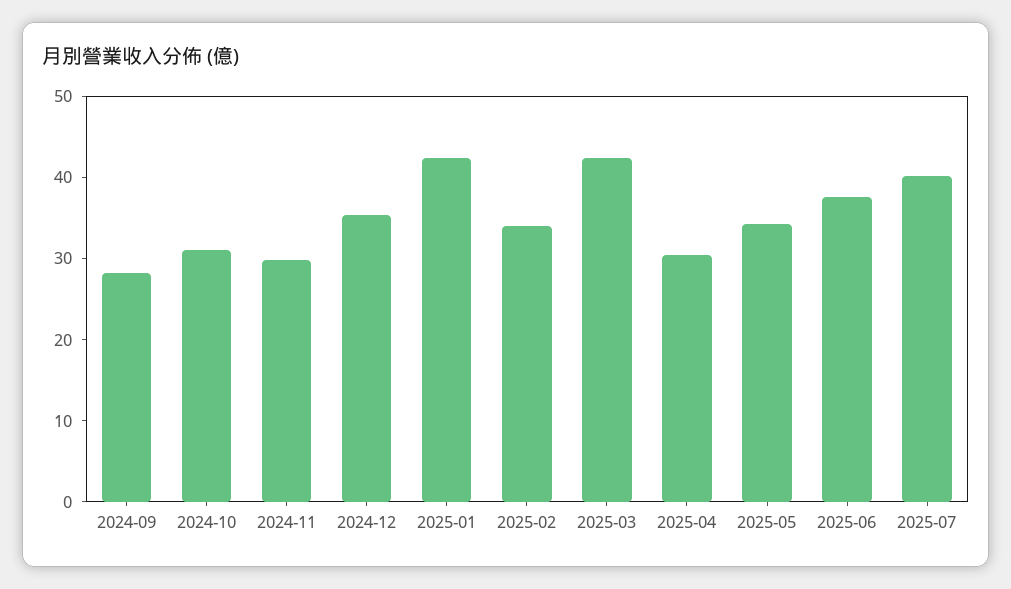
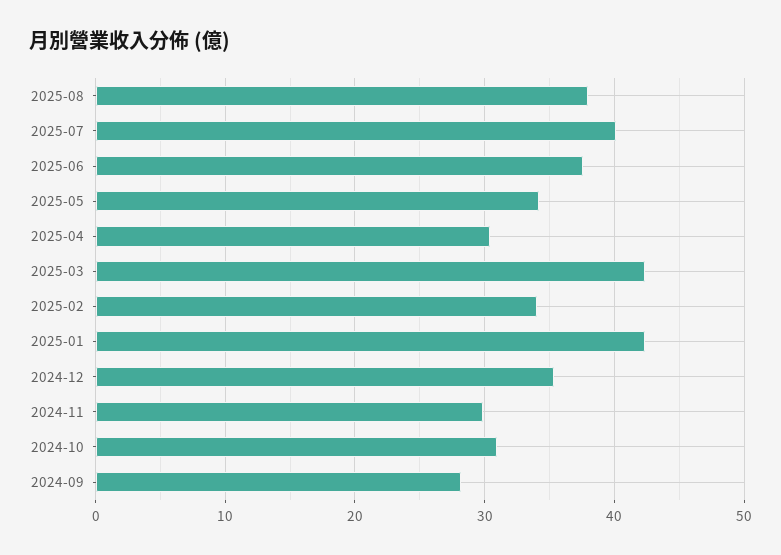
2025-08: none -> 38

